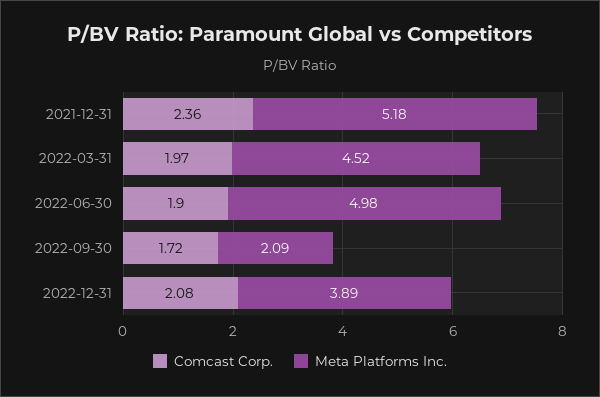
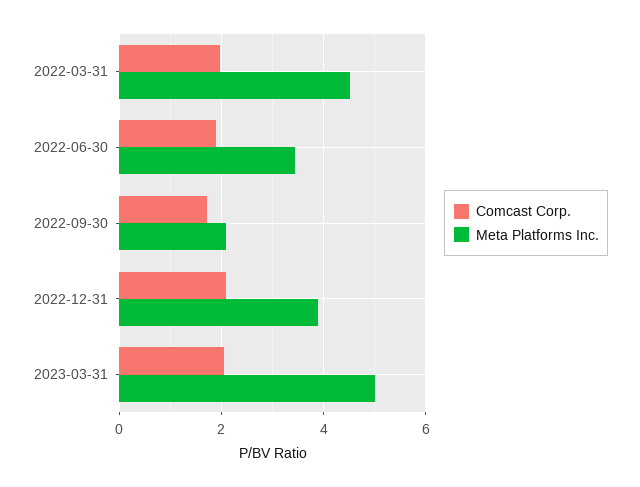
Comcast Corp., 2021-12-31: 2.36 -> none
Meta Platforms Inc., 2021-12-31: 5.18 -> none
Meta Platforms Inc., 2022-06-30: 4.98 -> 3.4
Comcast Corp., 2023-03-31: none -> 2
Meta Platforms Inc., 2023-03-31: none -> 5

